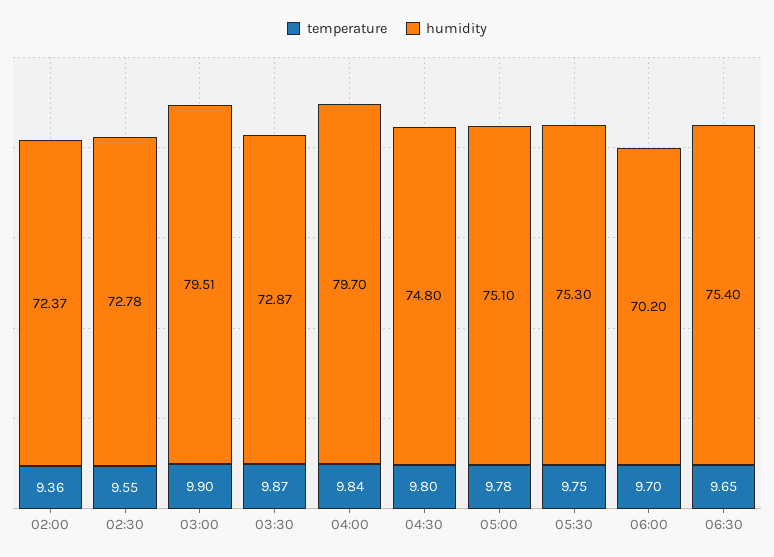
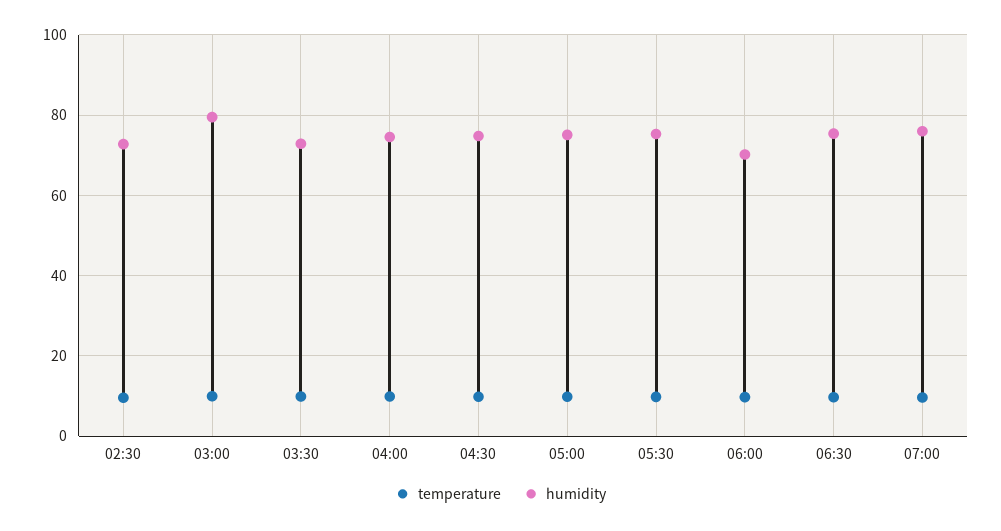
temperature, 02:00: 9.36 -> none
humidity, 02:00: 72.37 -> none
humidity, 04:00: 79.7 -> 74
temperature, 07:00: none -> 10
humidity, 07:00: none -> 76

